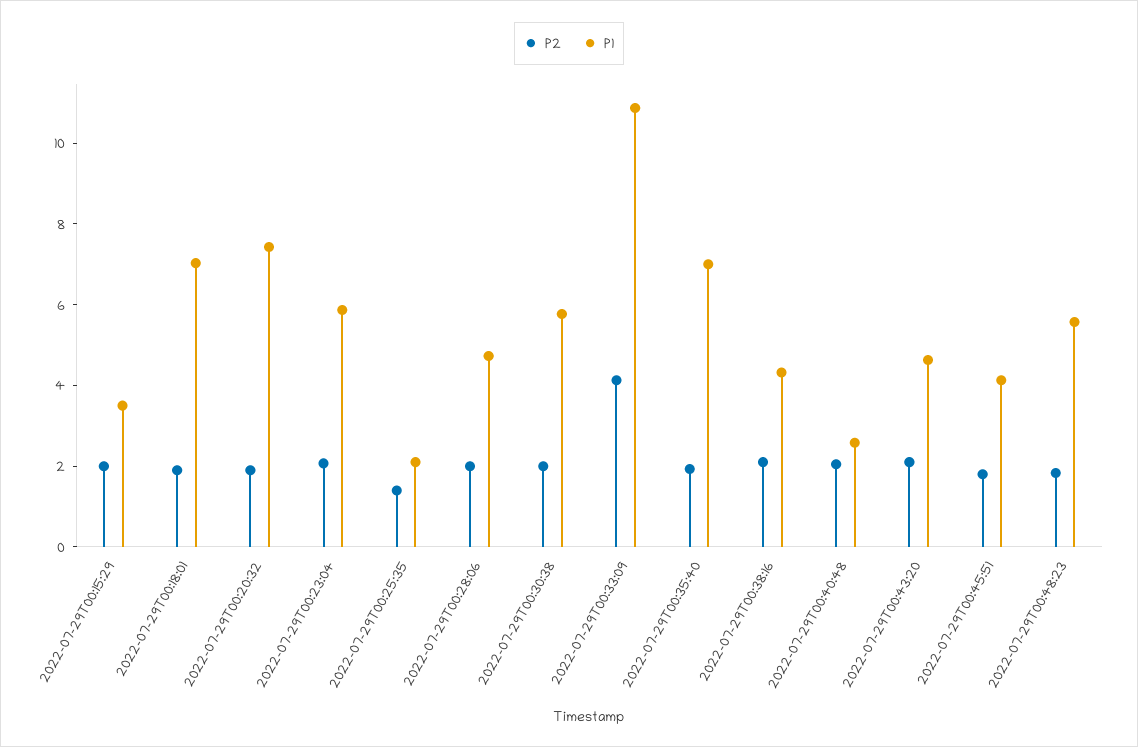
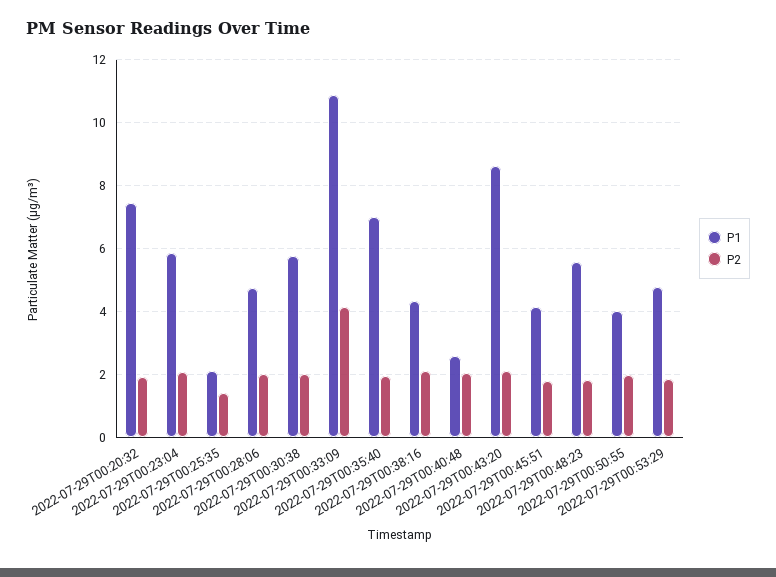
P2, 2022-07-29T00:15:29: 2 -> none
P1, 2022-07-29T00:15:29: 3.5 -> none
P2, 2022-07-29T00:18:01: 2 -> none
P1, 2022-07-29T00:18:01: 7 -> none
P1, 2022-07-29T00:43:20: 4.5 -> 8.6
P1, 2022-07-29T00:50:55: none -> 4
P2, 2022-07-29T00:50:55: none -> 2
P1, 2022-07-29T00:53:29: none -> 4.8
P2, 2022-07-29T00:53:29: none -> 1.8

